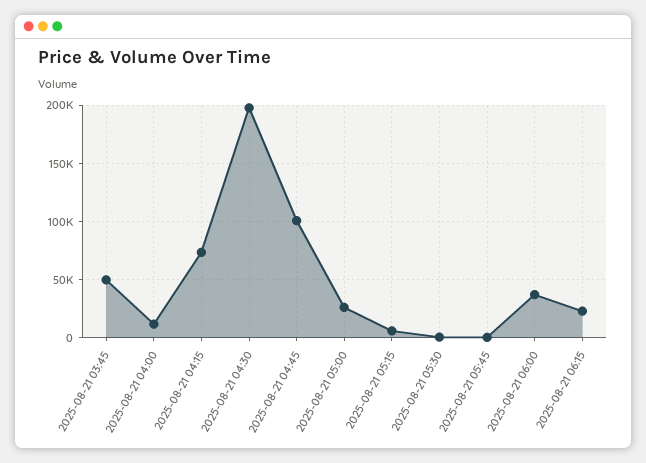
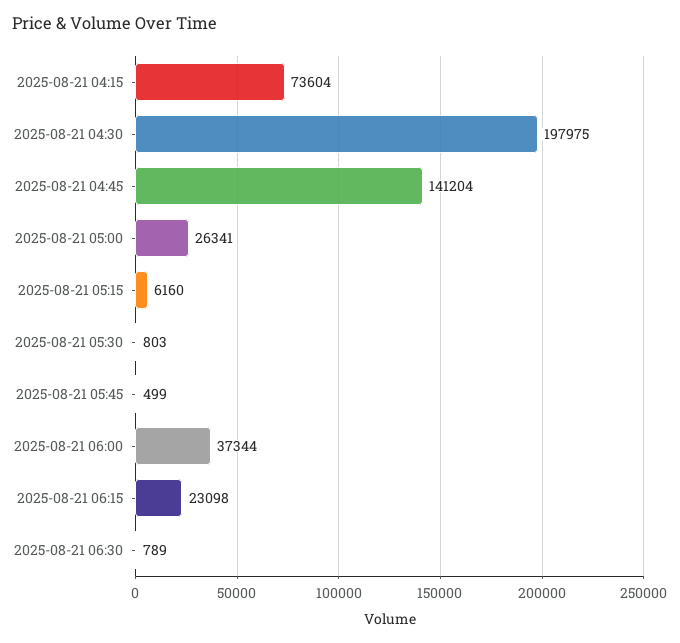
2025-08-21 03:45: 50000 -> none
2025-08-21 04:00: 10000 -> none
2025-08-21 04:45: 100000 -> 141204
2025-08-21 06:30: none -> 789

